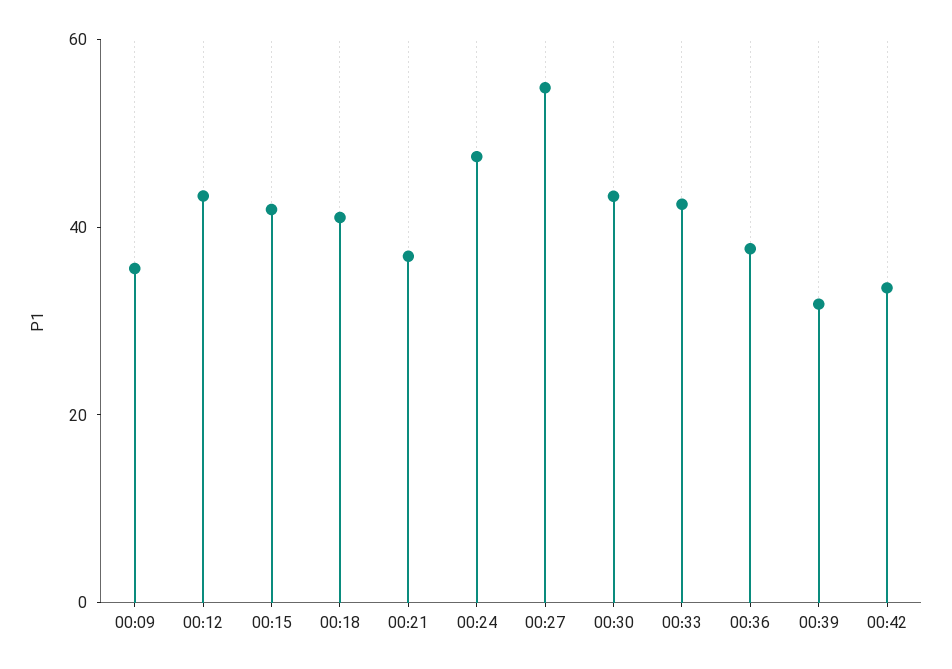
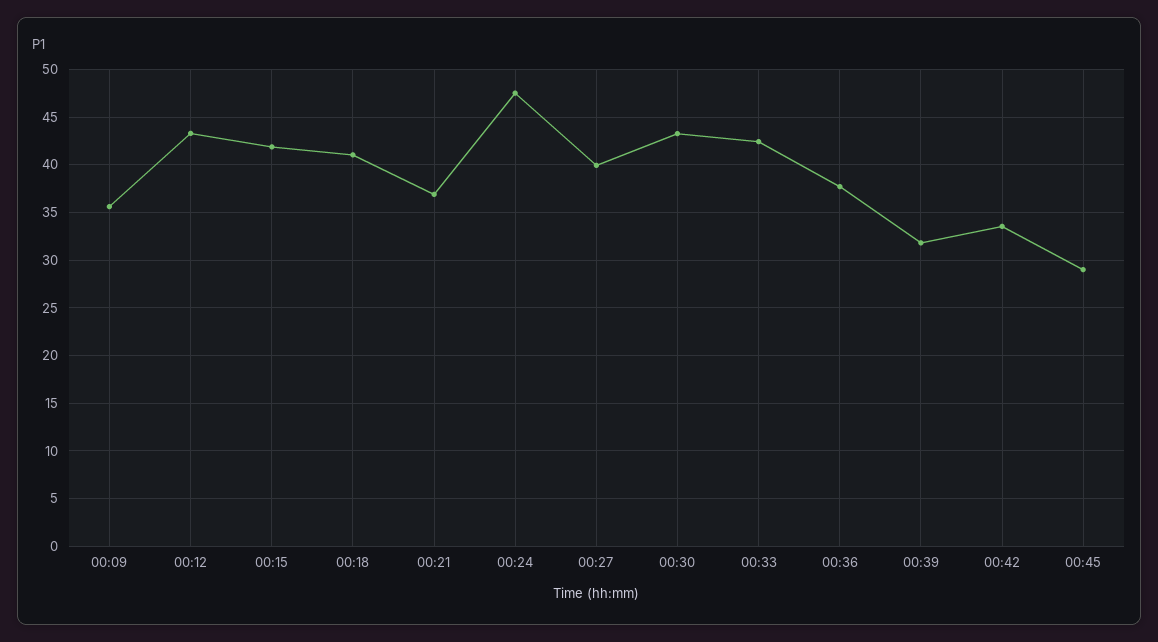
00:27: 55 -> 40
00:45: none -> 29

